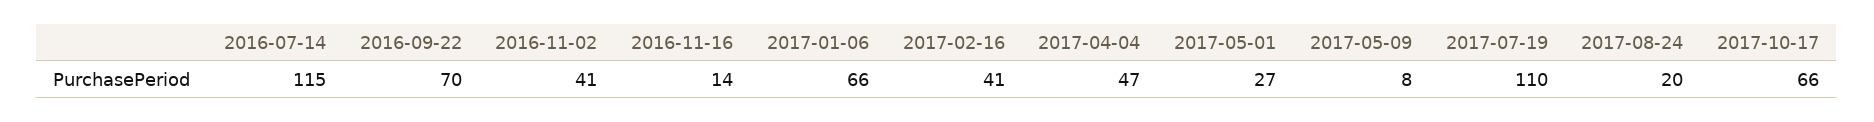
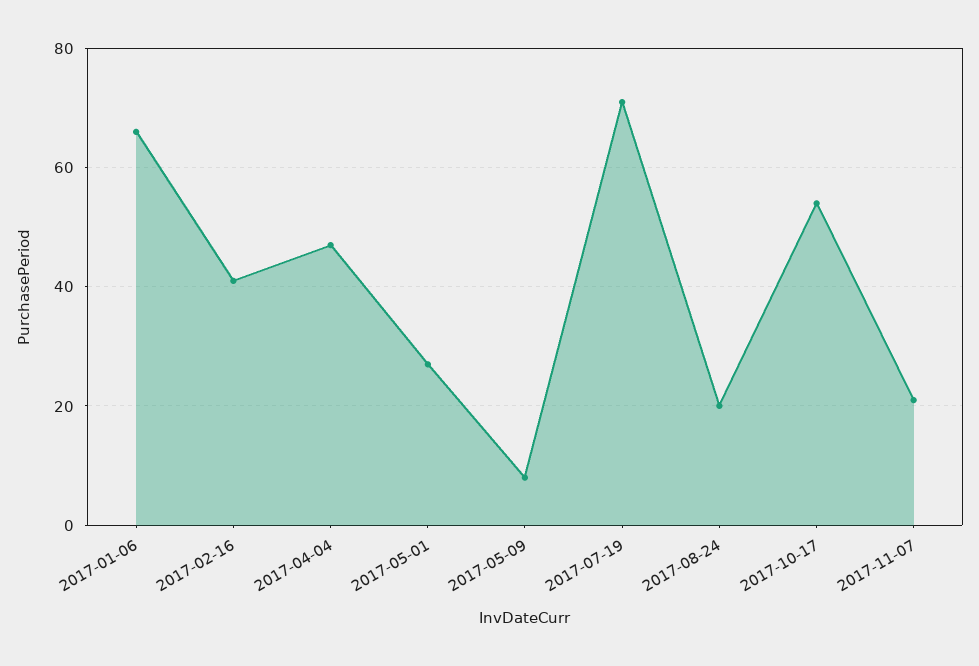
2016-07-14: 115 -> none
2016-09-22: 70 -> none
2016-11-02: 41 -> none
2016-11-16: 14 -> none
2017-07-19: 110 -> 70
2017-10-17: 66 -> 55
2017-11-07: none -> 20

